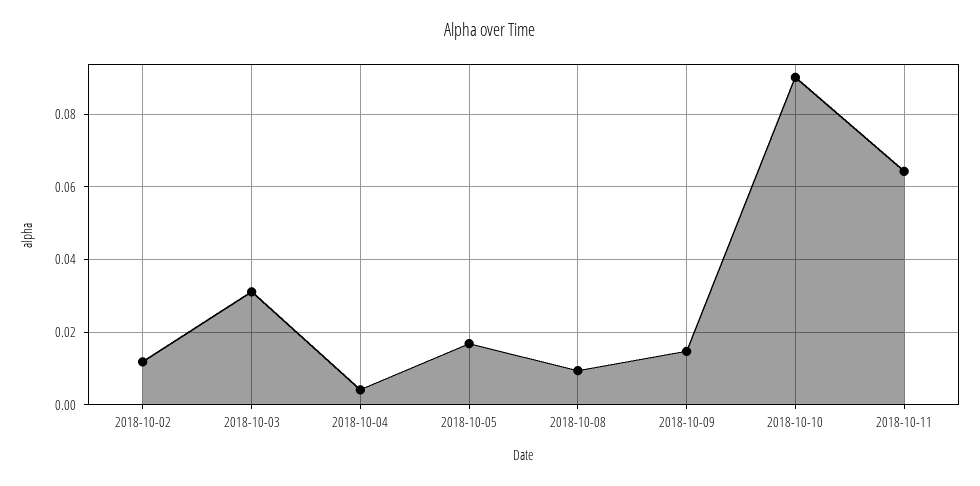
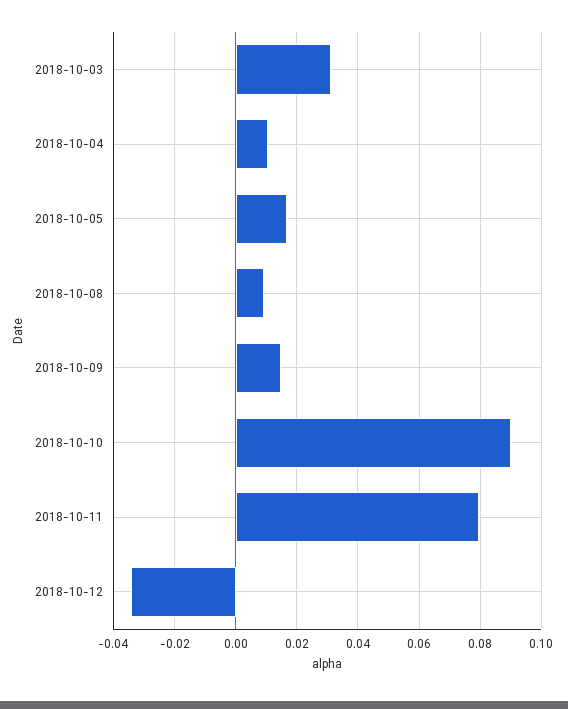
2018-10-02: 0.012 -> none
2018-10-04: 0.004 -> 0.01
2018-10-11: 0.064 -> 0.08
2018-10-12: none -> -0.034

